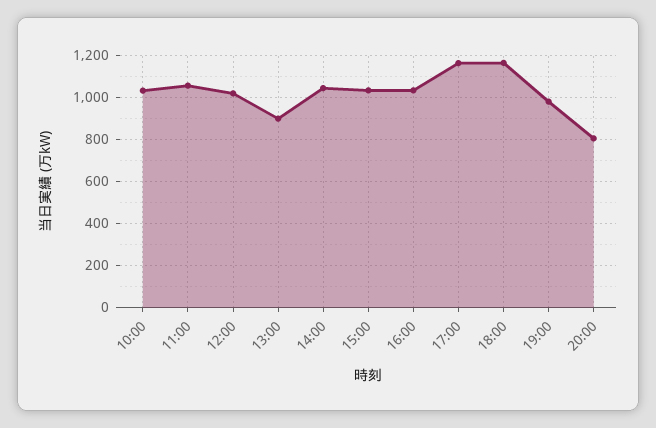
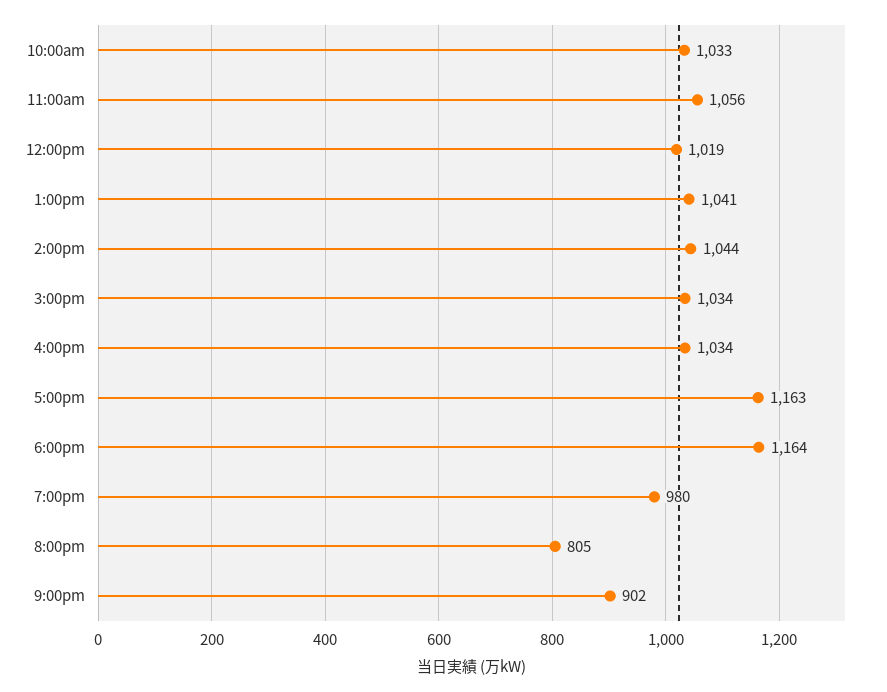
13:00: 900 -> 1041
9:00pm: none -> 902

